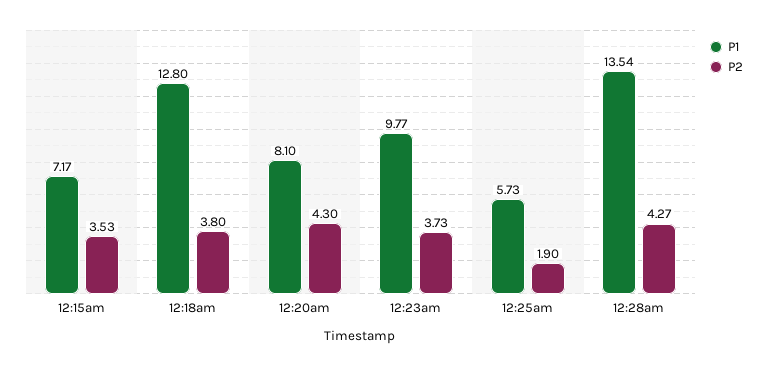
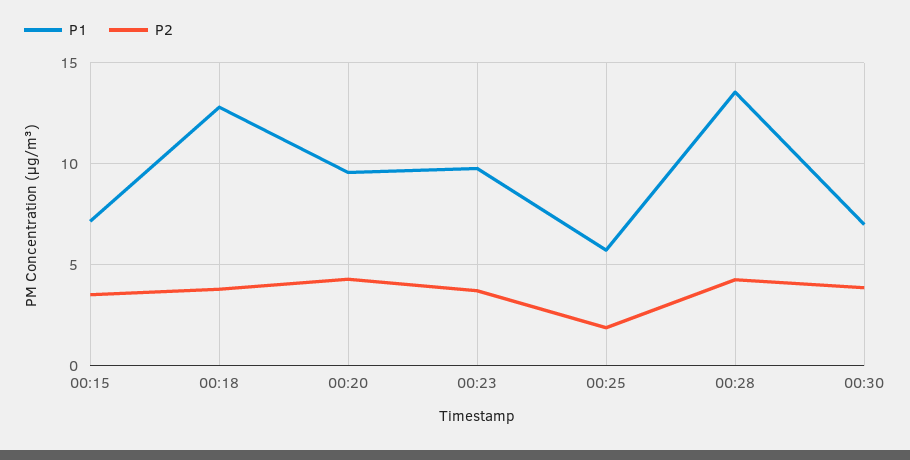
P1, 12:20am: 8.1 -> 9.5
P1, 00:30: none -> 7
P2, 00:30: none -> 4

